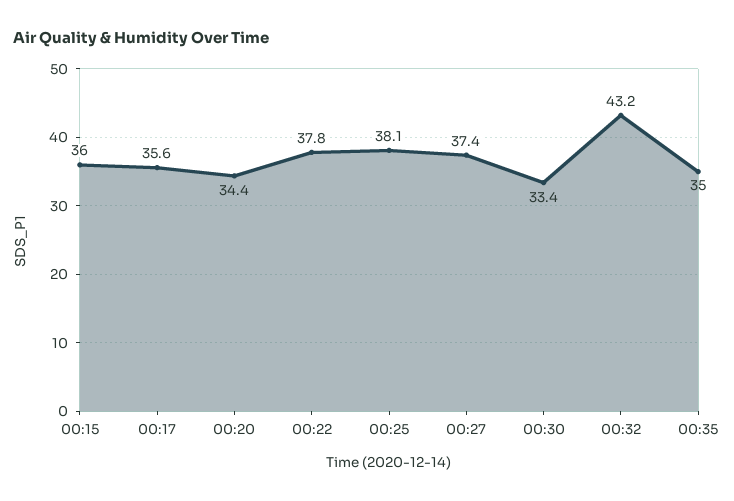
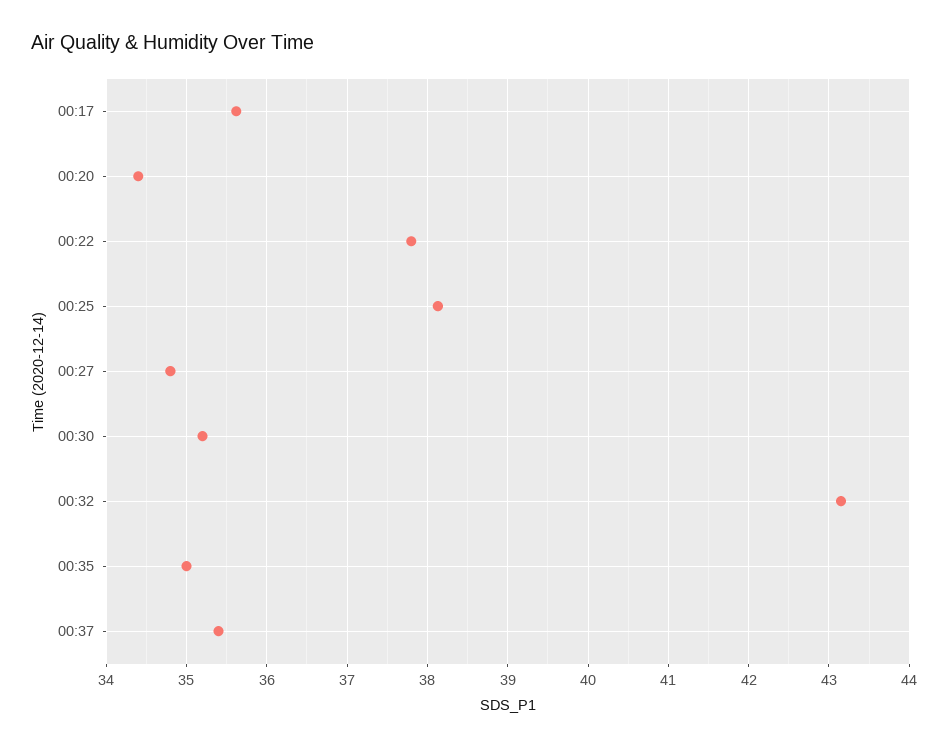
00:15: 36 -> none
00:27: 37.4 -> 34.8
00:30: 33.4 -> 35.2
00:37: none -> 35.4

